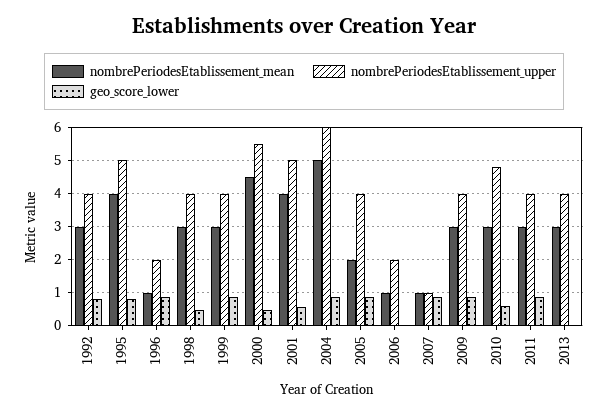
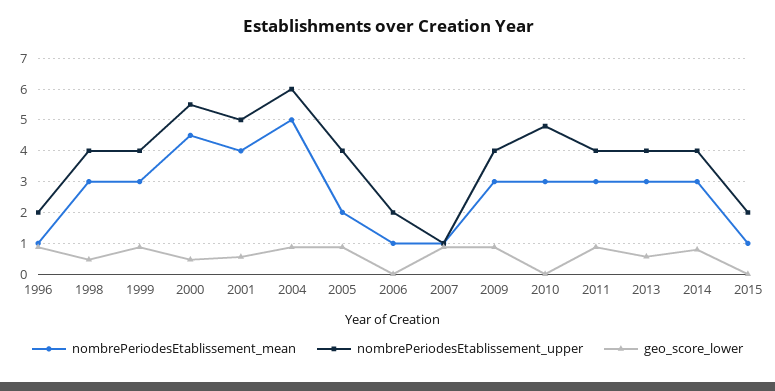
nombrePeriodesEtablissement_mean, 1992: 3 -> none
nombrePeriodesEtablissement_upper, 1992: 4 -> none
geo_score_lower, 1992: 0.8 -> none
nombrePeriodesEtablissement_mean, 1995: 4 -> none
nombrePeriodesEtablissement_upper, 1995: 5 -> none
geo_score_lower, 1995: 0.8 -> none
geo_score_lower, 2010: 0.6 -> 0
geo_score_lower, 2013: 0 -> 0.6
nombrePeriodesEtablissement_mean, 2014: none -> 3
nombrePeriodesEtablissement_upper, 2014: none -> 4
geo_score_lower, 2014: none -> 0.8
nombrePeriodesEtablissement_mean, 2015: none -> 1
nombrePeriodesEtablissement_upper, 2015: none -> 2
geo_score_lower, 2015: none -> 0

